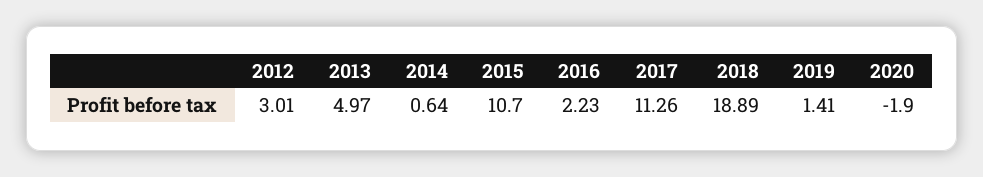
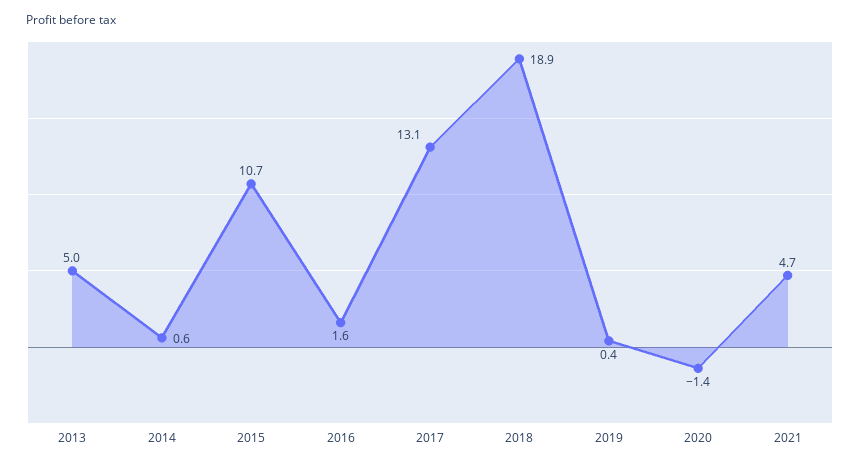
2012: 3.01 -> none
2016: 2.23 -> 1.6
2017: 11.26 -> 13.1
2019: 1.41 -> 0.4
2020: -1.9 -> -1.4
2021: none -> 4.7

